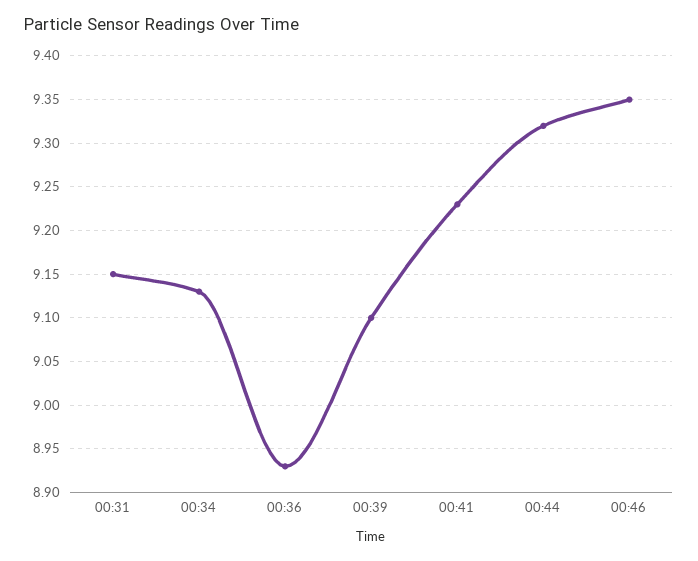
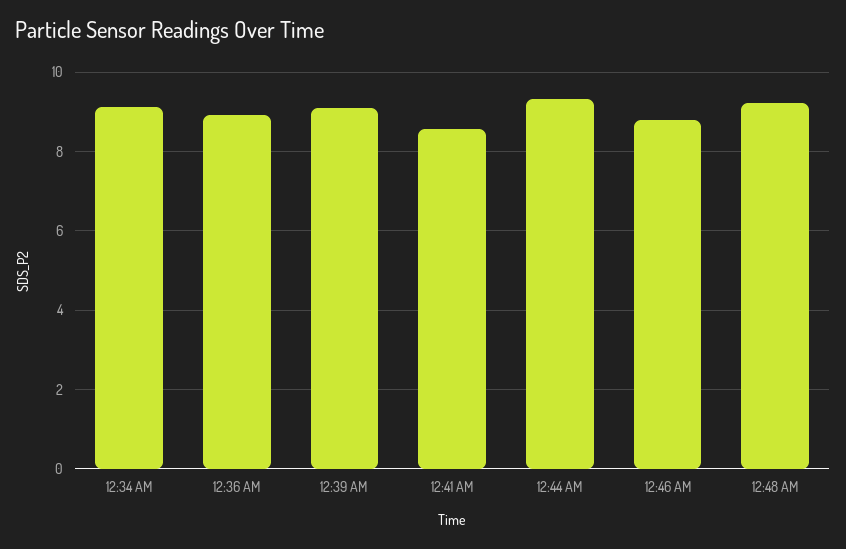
00:31: 9.15 -> none
00:41: 9.23 -> 8.6
00:46: 9.35 -> 8.8
12:48 AM: none -> 9.2

